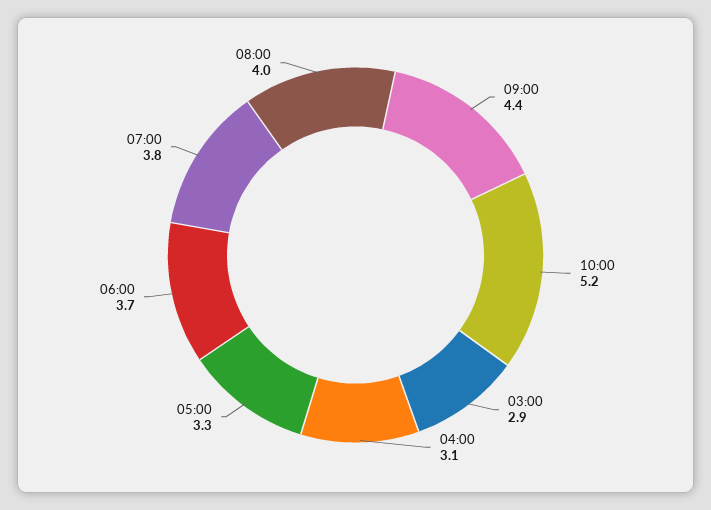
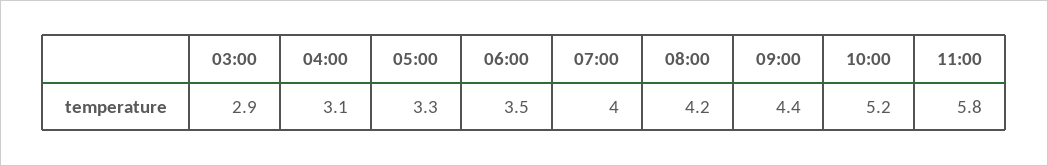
06:00: 3.7 -> 3.5
07:00: 3.8 -> 4
08:00: 4 -> 4.2
11:00: none -> 5.8

